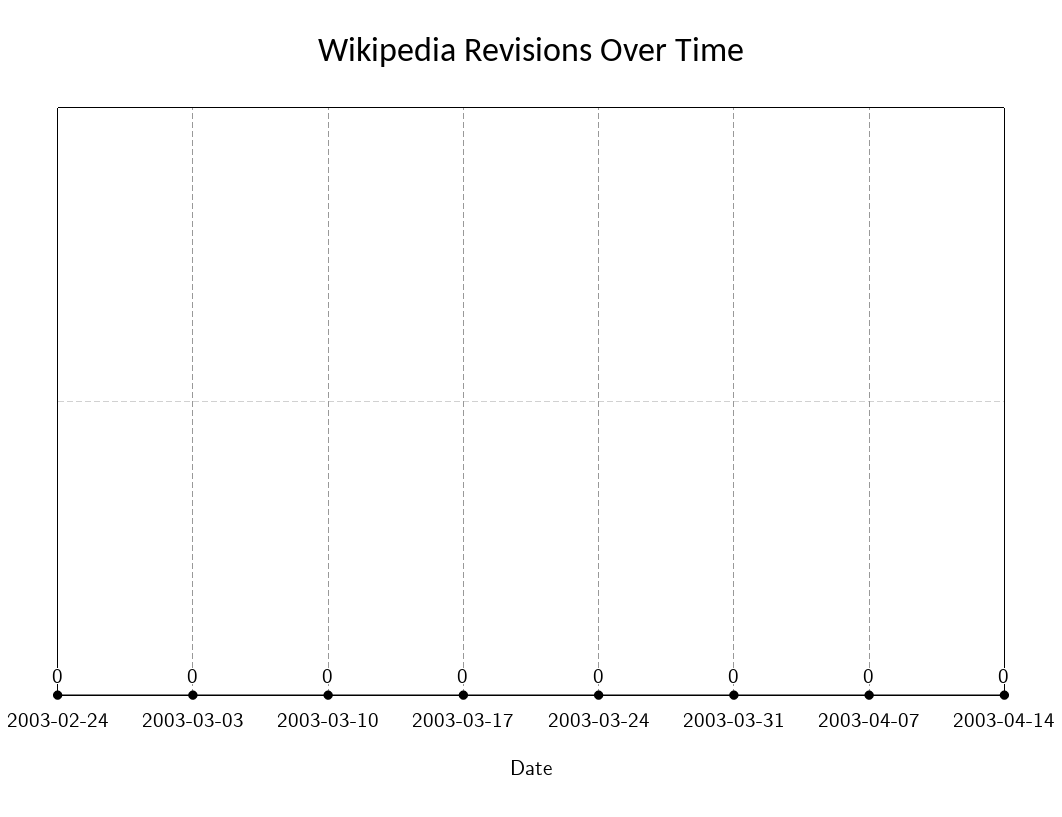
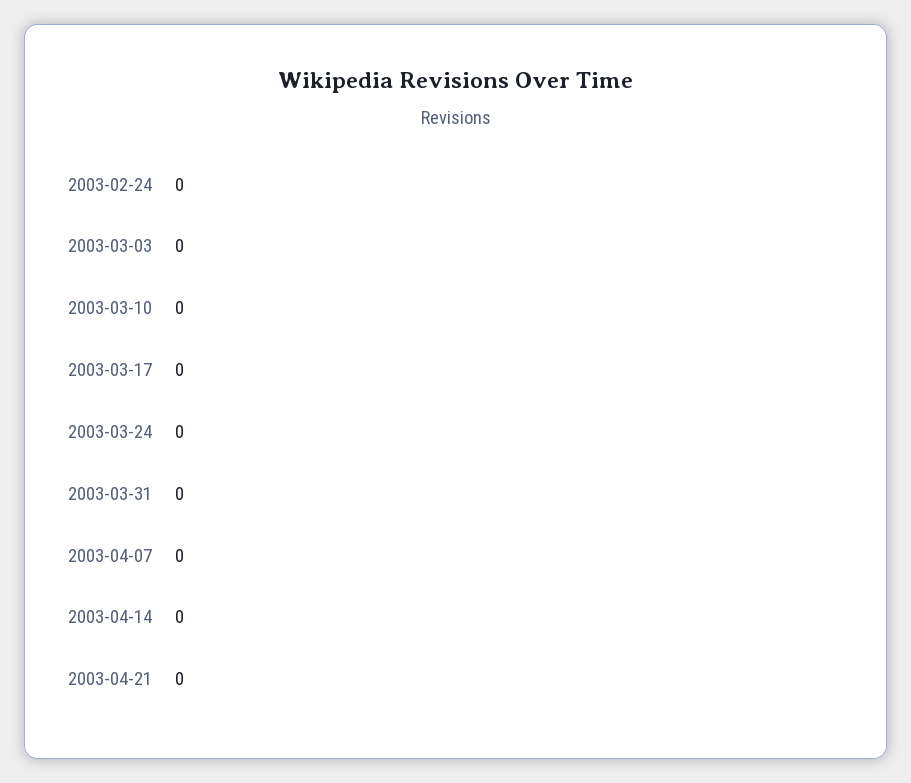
2003-04-21: none -> 0

